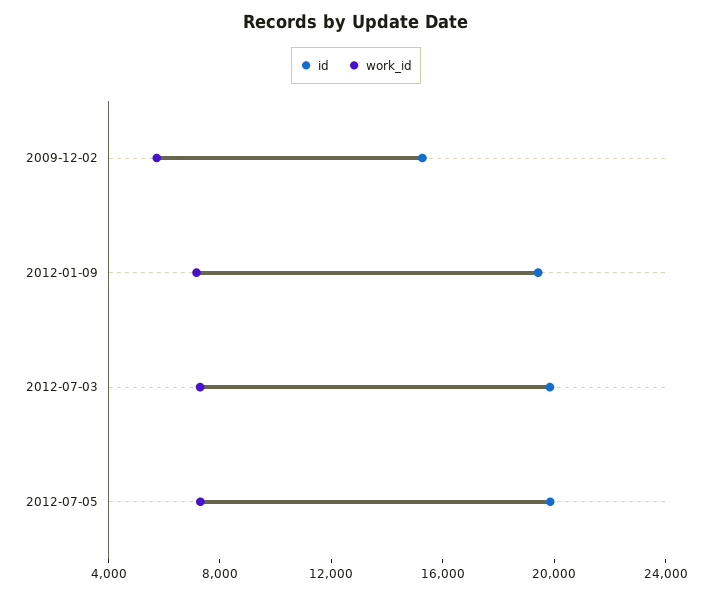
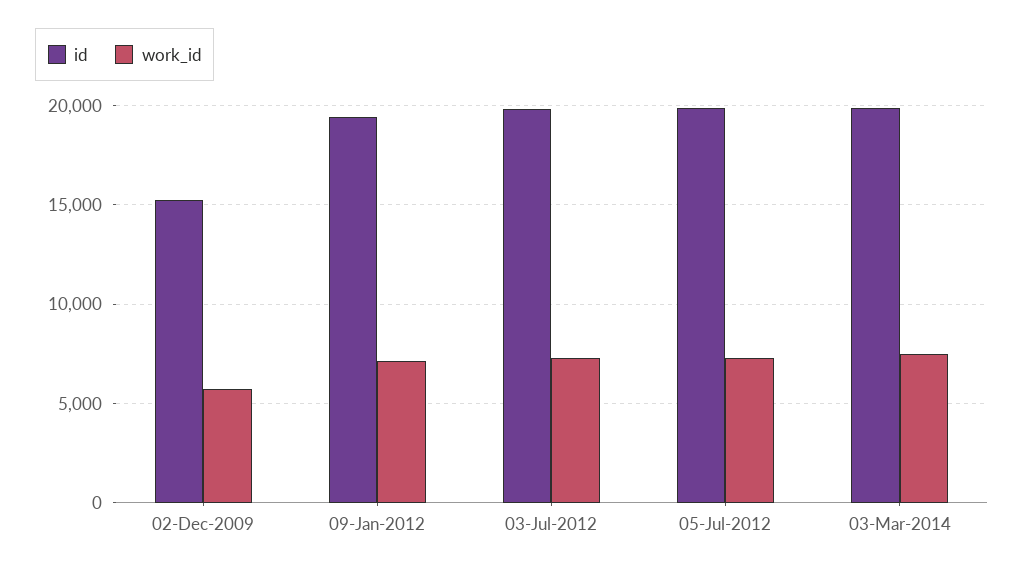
id, 03-Mar-2014: none -> 20000
work_id, 03-Mar-2014: none -> 7500

